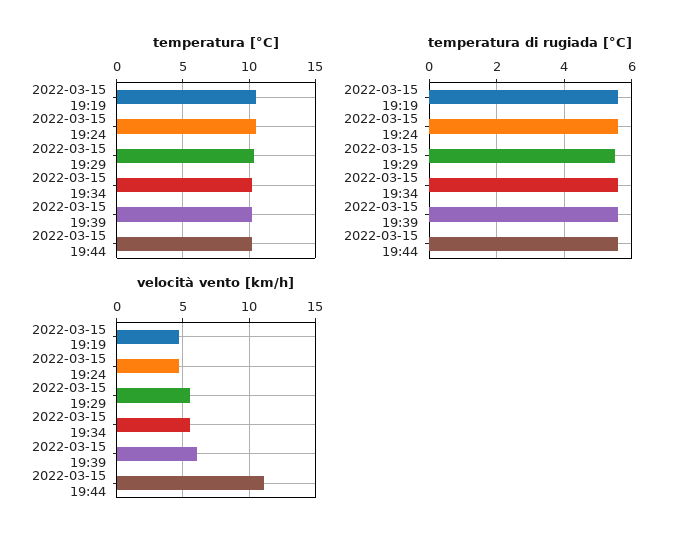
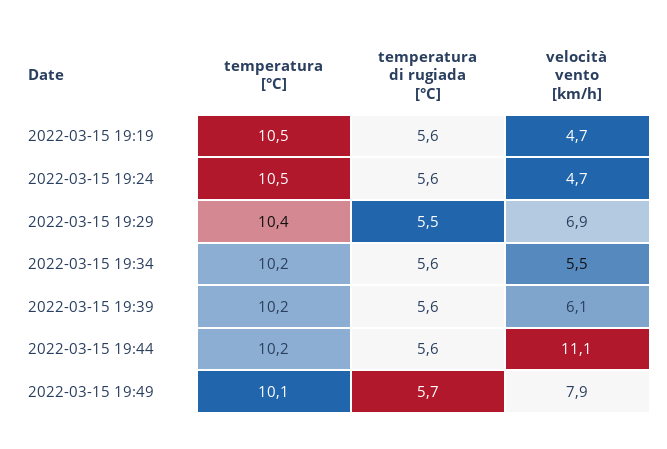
velocità vento [km/h], 2022-03-15 19:29: 5.5 -> 6.9
temperatura [°C], 2022-03-15 19:49: none -> 10.1
temperatura di rugiada [°C], 2022-03-15 19:49: none -> 5.7
velocità vento [km/h], 2022-03-15 19:49: none -> 7.9

